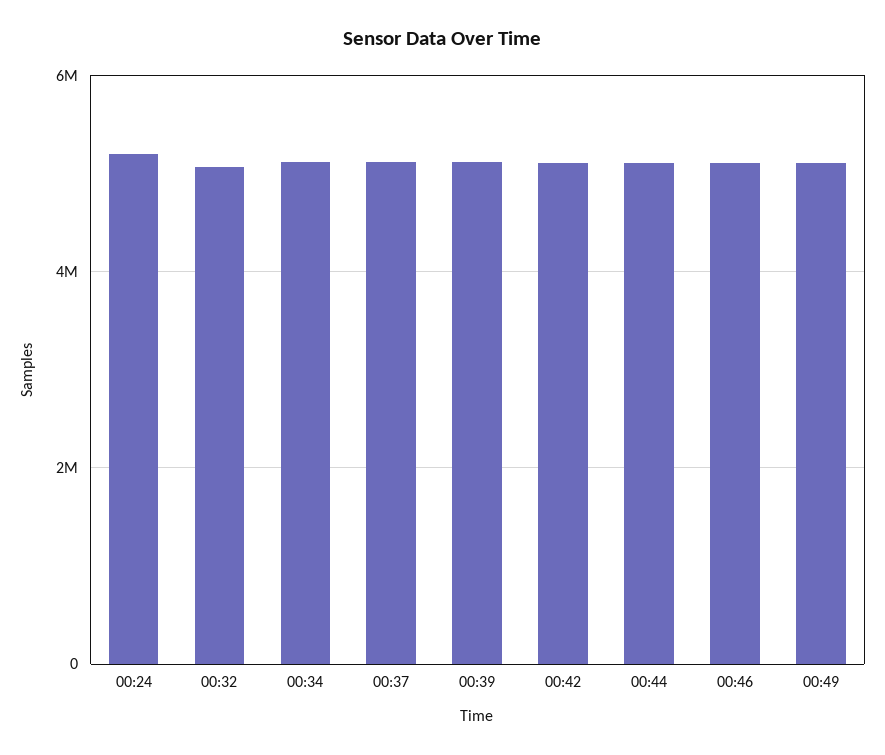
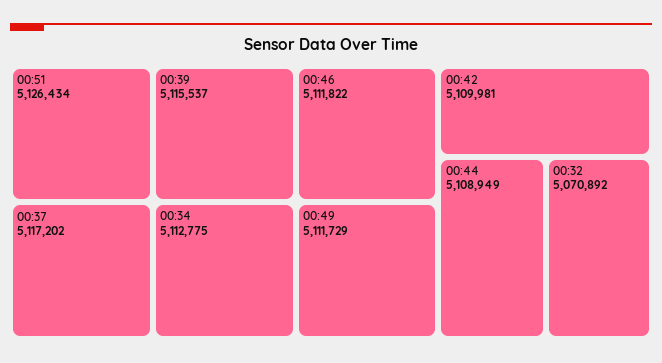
00:24: 5200000 -> none
00:51: none -> 5126434

